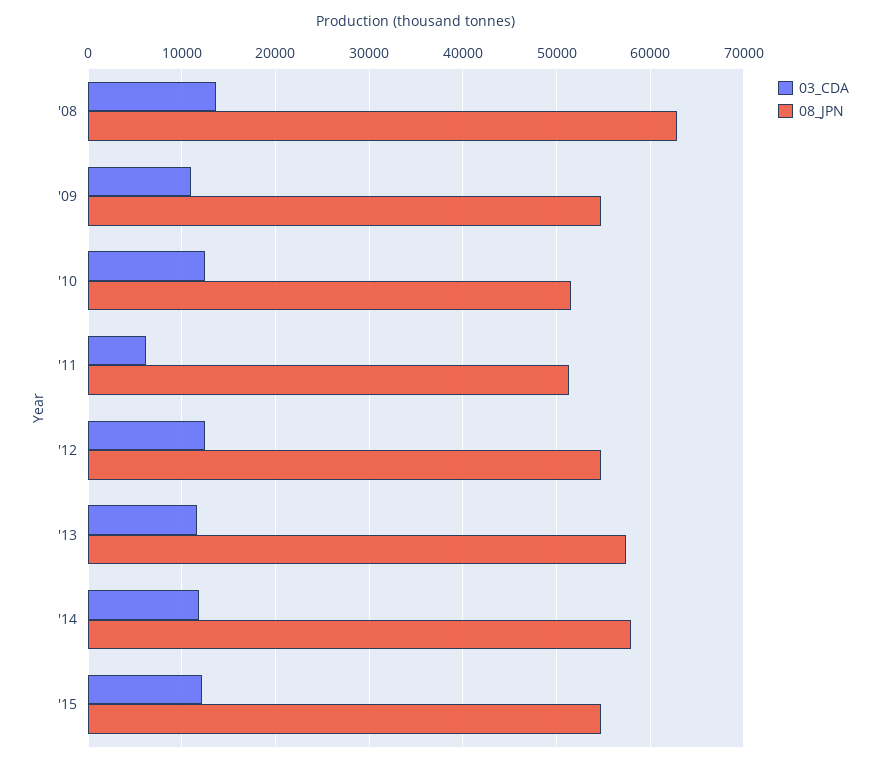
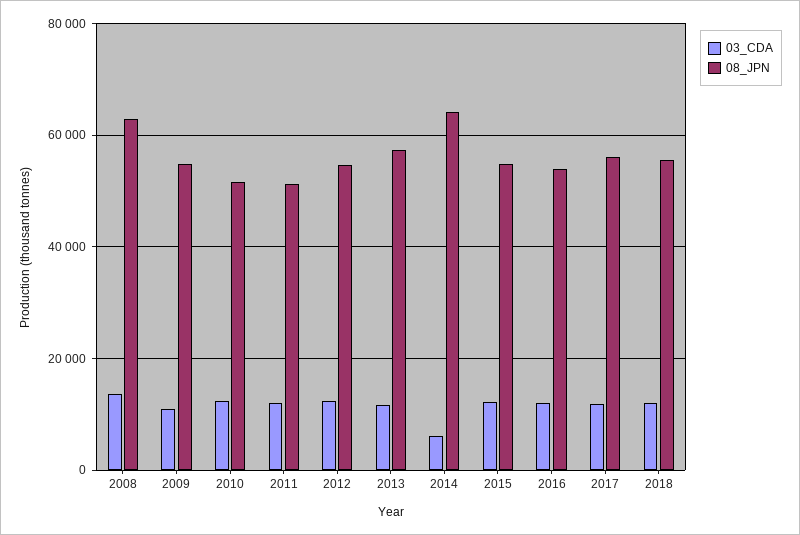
03_CDA, '11: 6000 -> 12000
03_CDA, '14: 12000 -> 6000
08_JPN, '14: 58000 -> 64000
03_CDA, 2016: none -> 12000
08_JPN, 2016: none -> 54000
03_CDA, 2017: none -> 12000
08_JPN, 2017: none -> 56000
03_CDA, 2018: none -> 12000
08_JPN, 2018: none -> 56000

